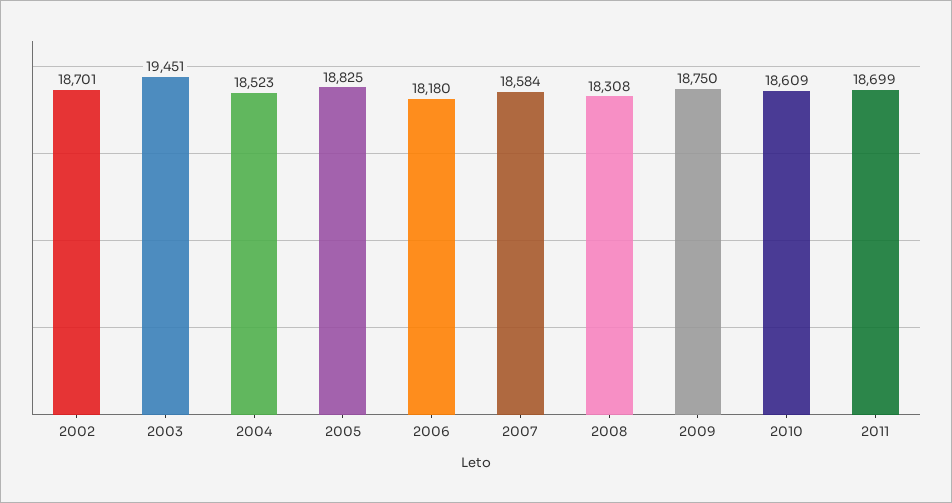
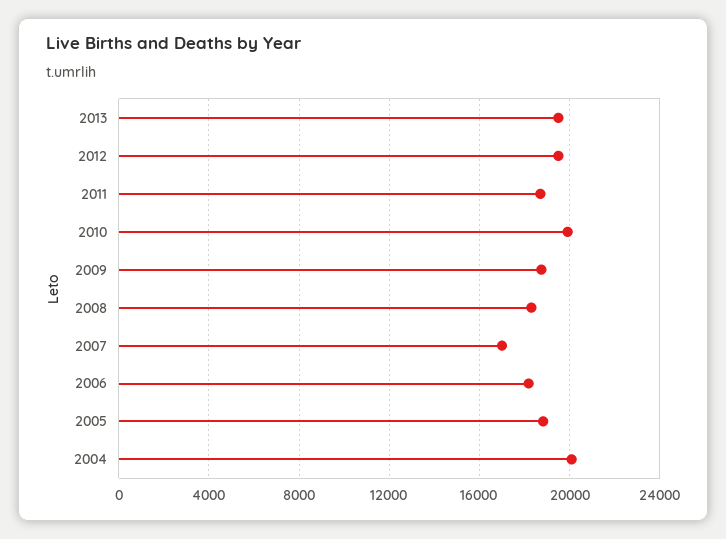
2002: 18701 -> none
2003: 19451 -> none
2004: 18523 -> 20000
2007: 18584 -> 17000
2010: 18609 -> 20000
2013: none -> 19500
2012: none -> 19500

